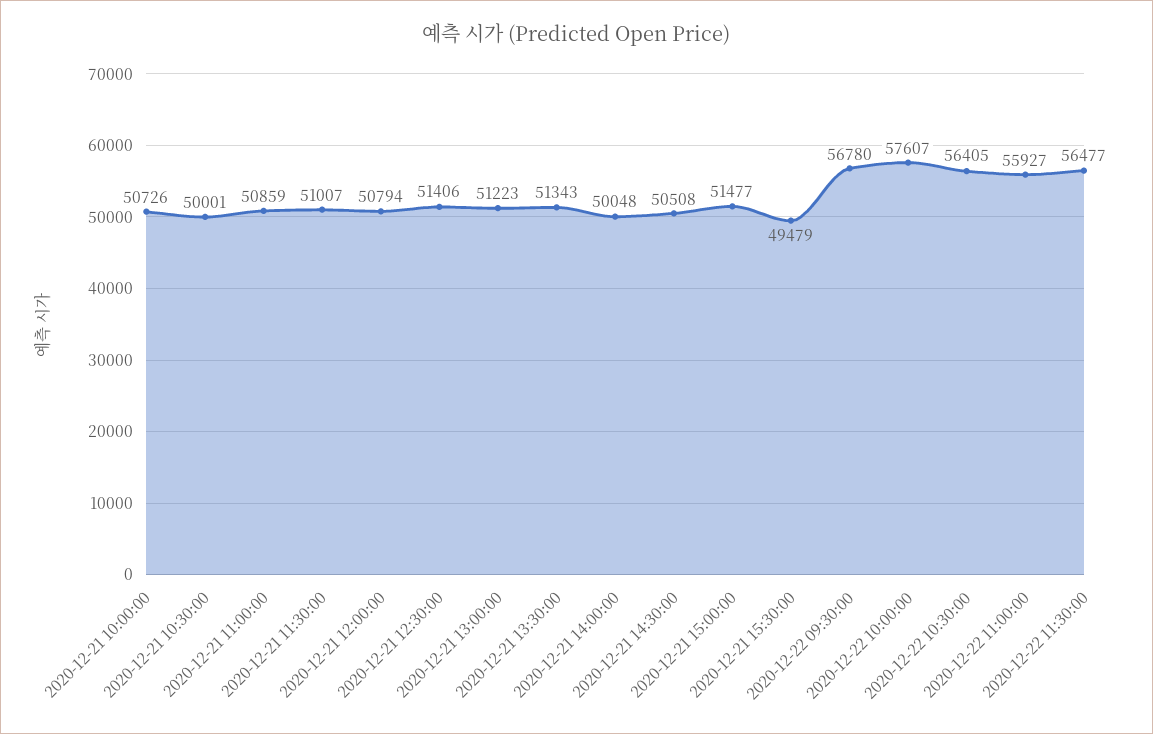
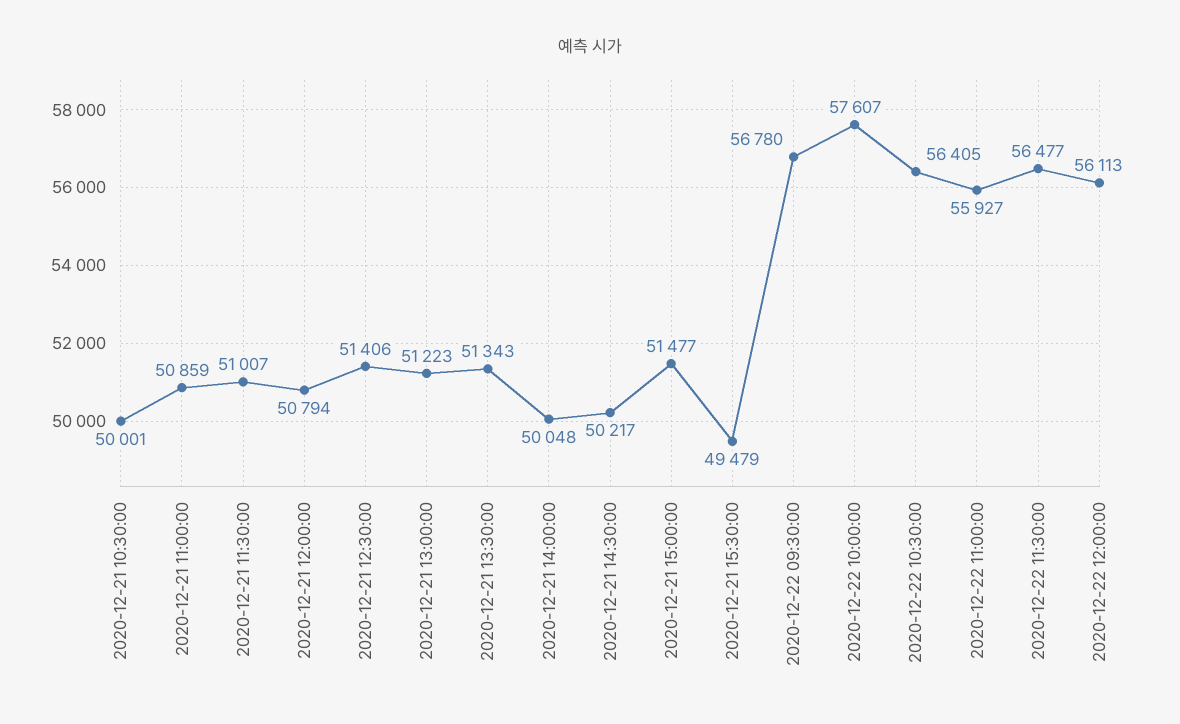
2020-12-21 10:00:00: 50726 -> none
2020-12-21 14:30:00: 50508 -> 50217
2020-12-22 12:00:00: none -> 56113

